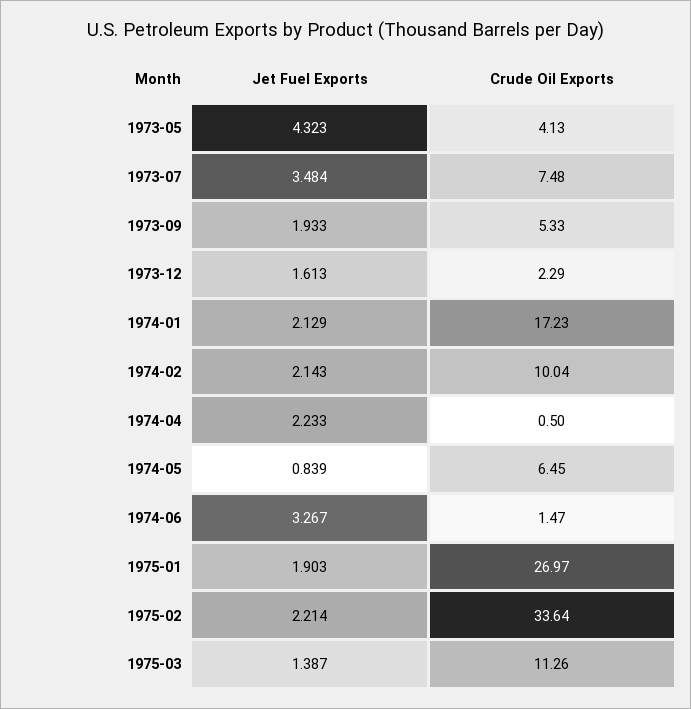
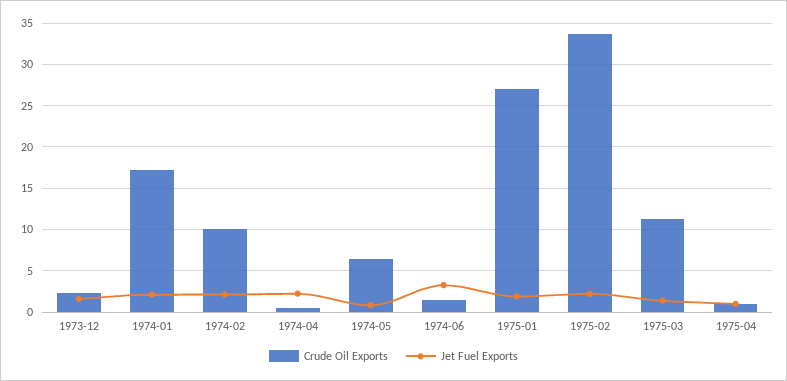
Jet Fuel Exports, 1973-05: 4.323 -> none
Crude Oil Exports, 1973-05: 4.13 -> none
Jet Fuel Exports, 1973-07: 3.484 -> none
Crude Oil Exports, 1973-07: 7.48 -> none
Jet Fuel Exports, 1973-09: 1.933 -> none
Crude Oil Exports, 1973-09: 5.33 -> none
Crude Oil Exports, 1975-04: none -> 1
Jet Fuel Exports, 1975-04: none -> 1

